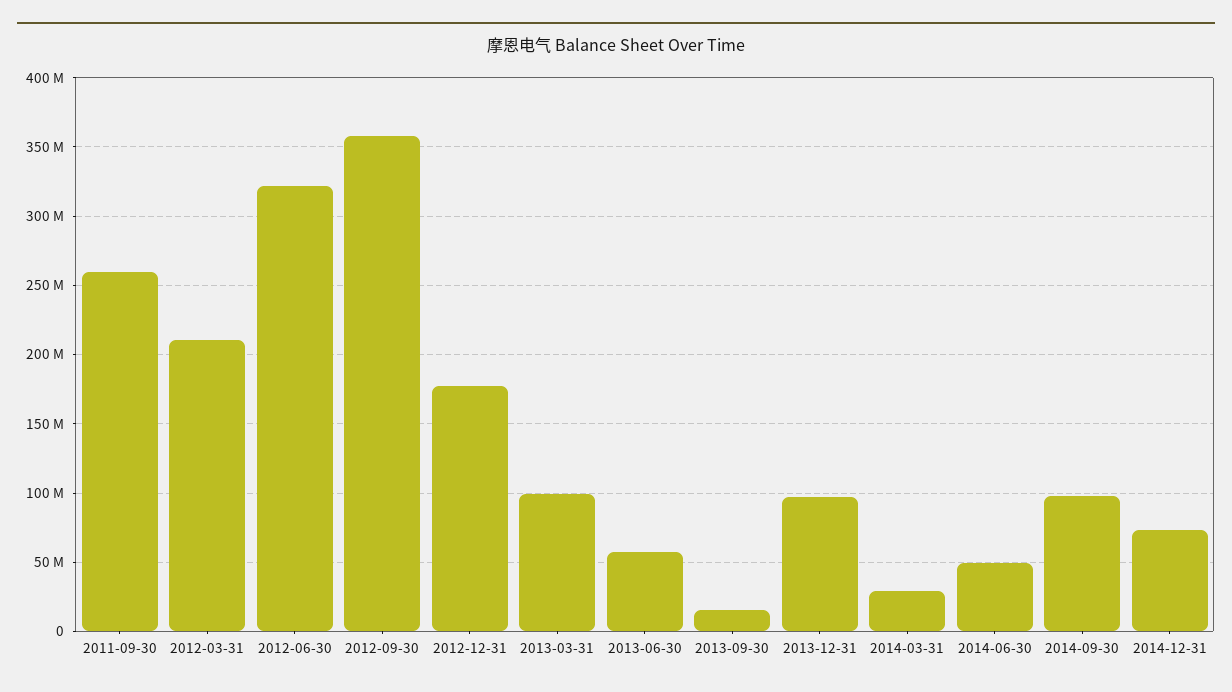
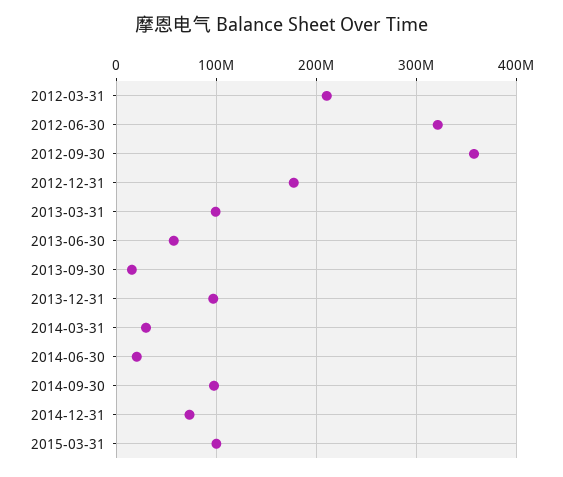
2011-09-30: 260000000 -> none
2014-06-30: 50000000 -> 20000000
2015-03-31: none -> 100000000

